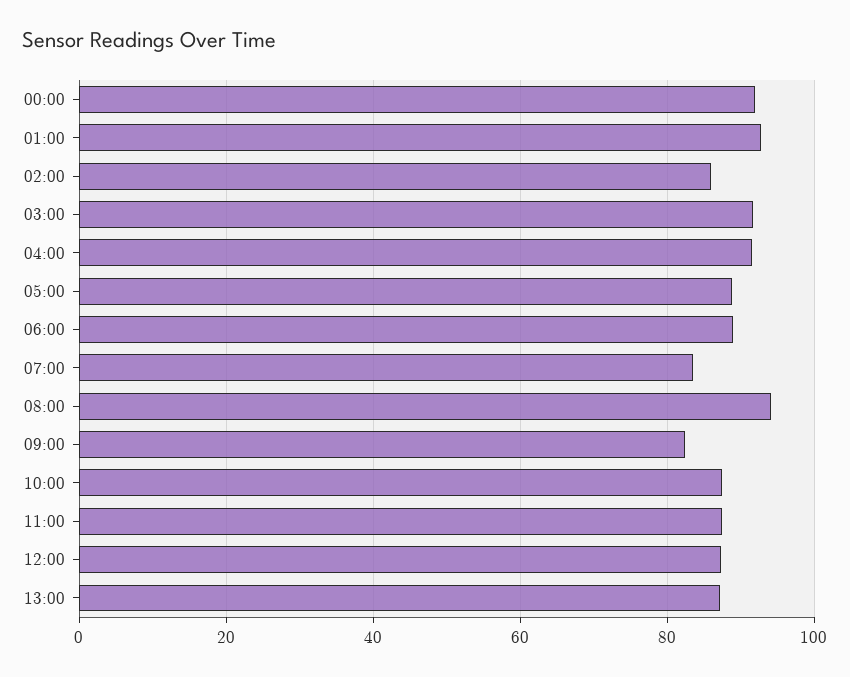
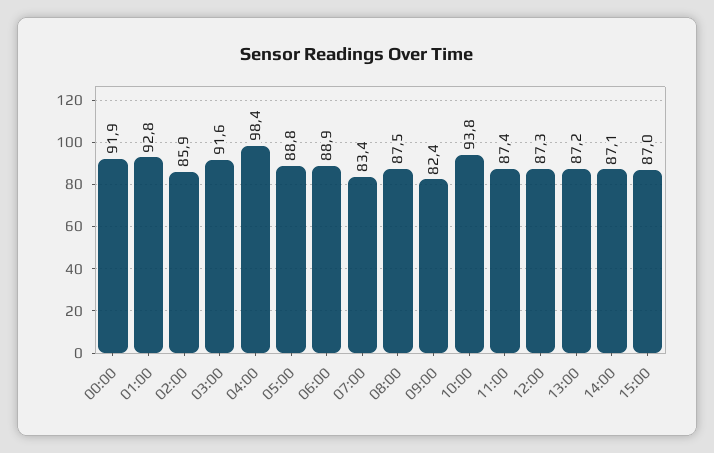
04:00: 92 -> 98.4
08:00: 94 -> 87.5
10:00: 88 -> 93.8
14:00: none -> 87.1
15:00: none -> 87

